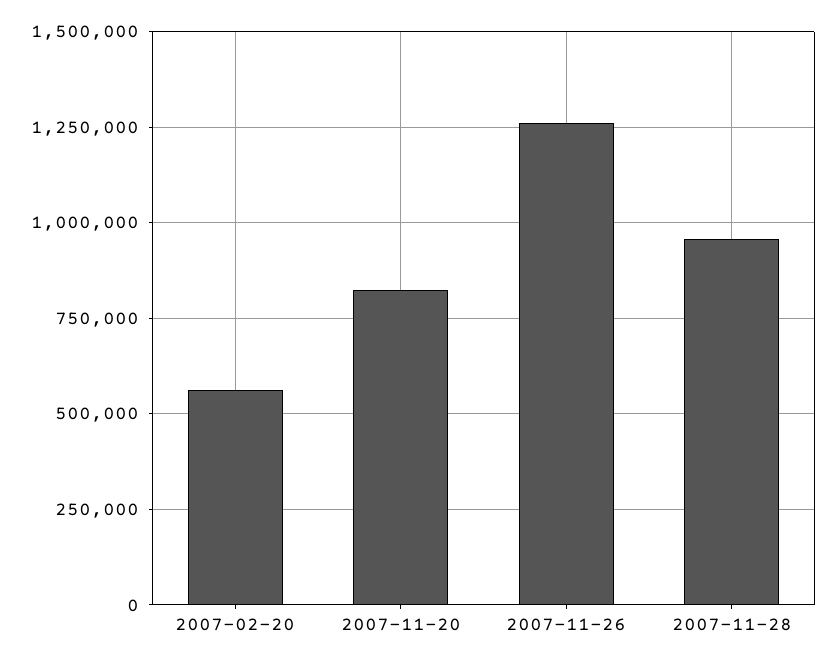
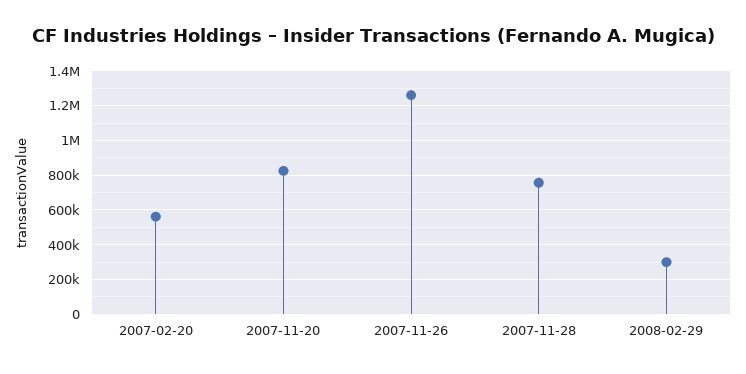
2007-11-28: 950000 -> 750000
2008-02-29: none -> 300000

